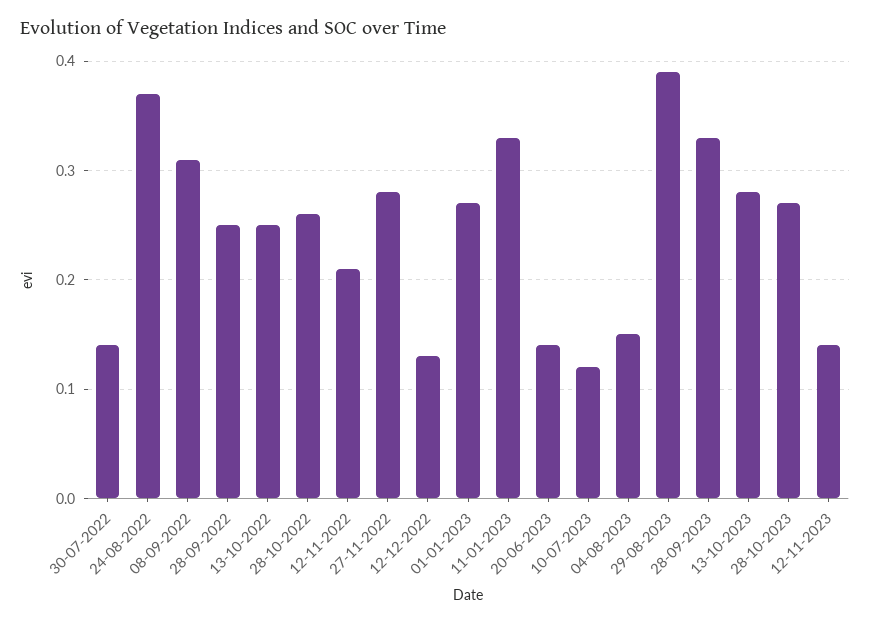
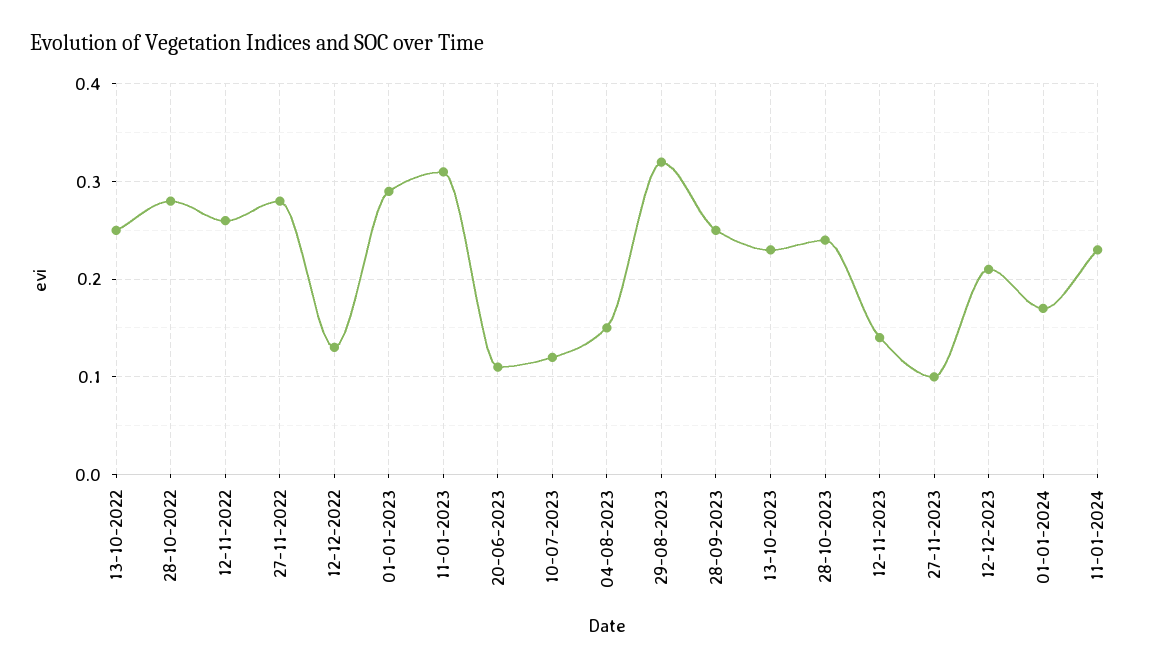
30-07-2022: 0.14 -> none
24-08-2022: 0.37 -> none
08-09-2022: 0.31 -> none
28-09-2022: 0.25 -> none
28-10-2022: 0.26 -> 0.28
12-11-2022: 0.21 -> 0.26
01-01-2023: 0.27 -> 0.29
11-01-2023: 0.33 -> 0.31
20-06-2023: 0.14 -> 0.11
29-08-2023: 0.39 -> 0.32
28-09-2023: 0.33 -> 0.25
13-10-2023: 0.28 -> 0.23
28-10-2023: 0.27 -> 0.24
27-11-2023: none -> 0.1
12-12-2023: none -> 0.21
01-01-2024: none -> 0.17
11-01-2024: none -> 0.23

